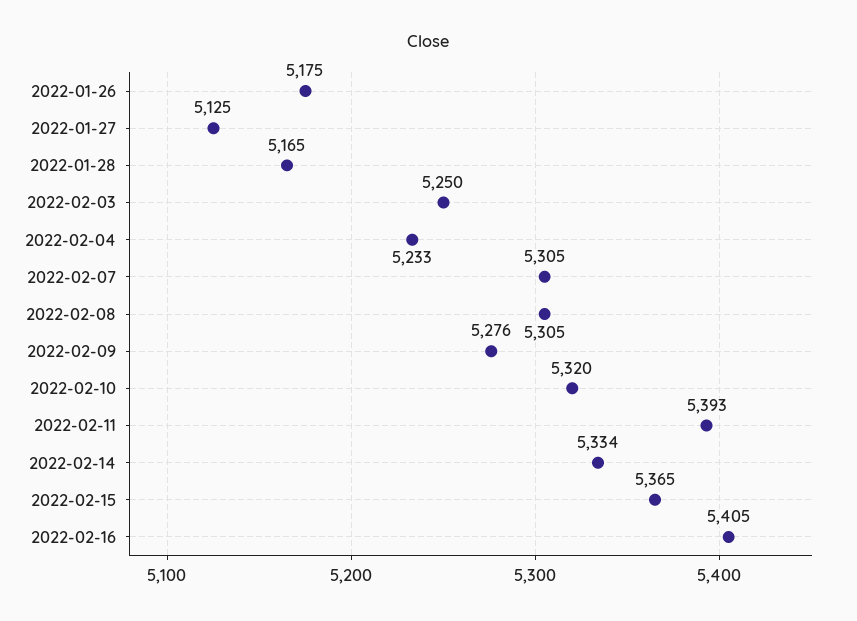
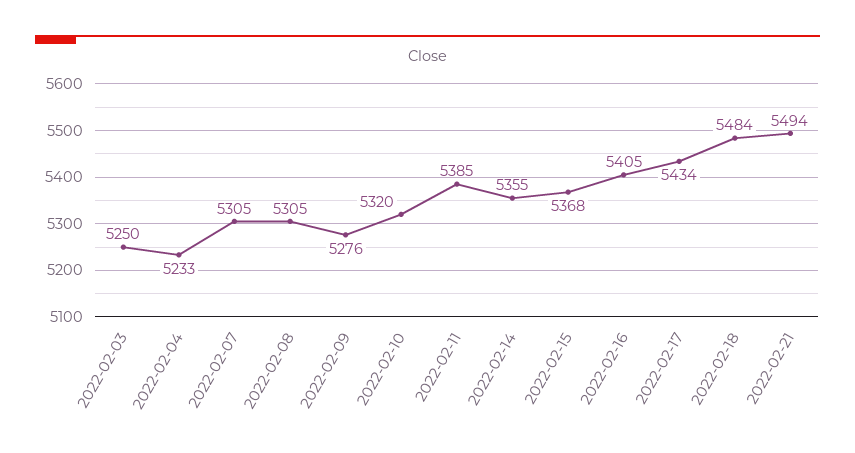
2022-01-26: 5175 -> none
2022-01-27: 5125 -> none
2022-01-28: 5165 -> none
2022-02-11: 5393 -> 5385
2022-02-14: 5334 -> 5355
2022-02-15: 5365 -> 5368
2022-02-17: none -> 5434
2022-02-18: none -> 5484
2022-02-21: none -> 5494

